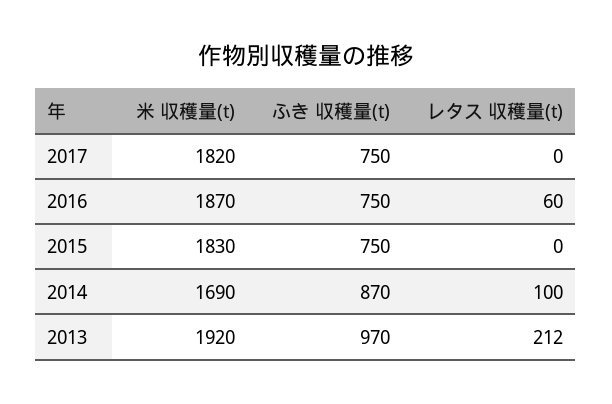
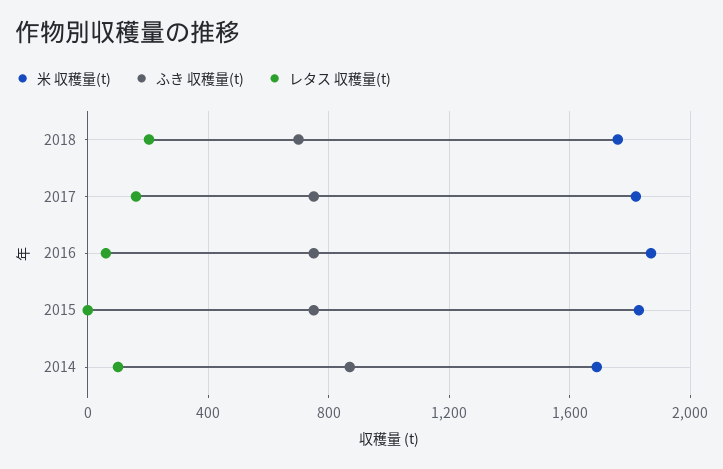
レタス 収穫量(t), 2017: 0 -> 150
米 収穫量(t), 2013: 1920 -> none
ふき 収穫量(t), 2013: 970 -> none
レタス 収穫量(t), 2013: 212 -> none
米 収穫量(t), 2018: none -> 1750
ふき 収穫量(t), 2018: none -> 700
レタス 収穫量(t), 2018: none -> 200

